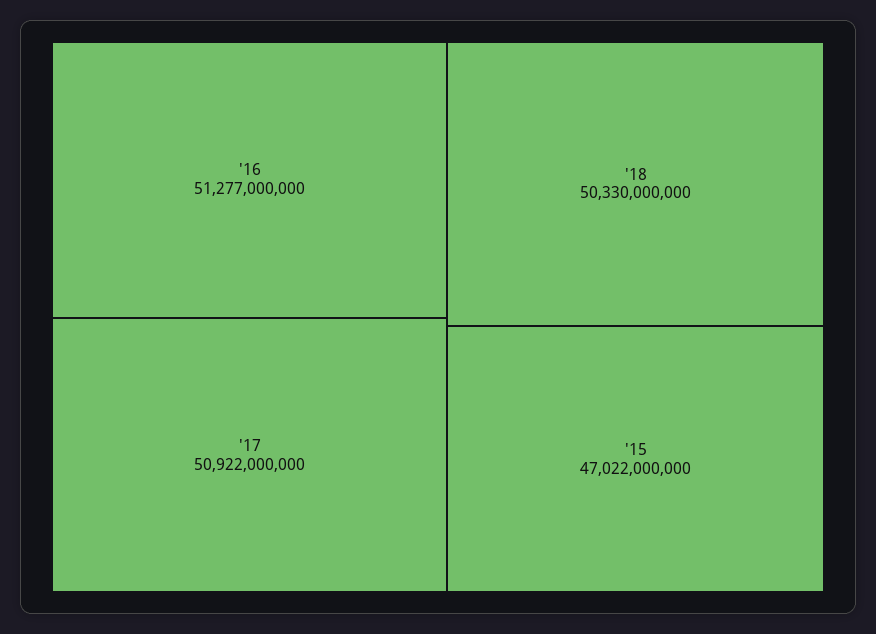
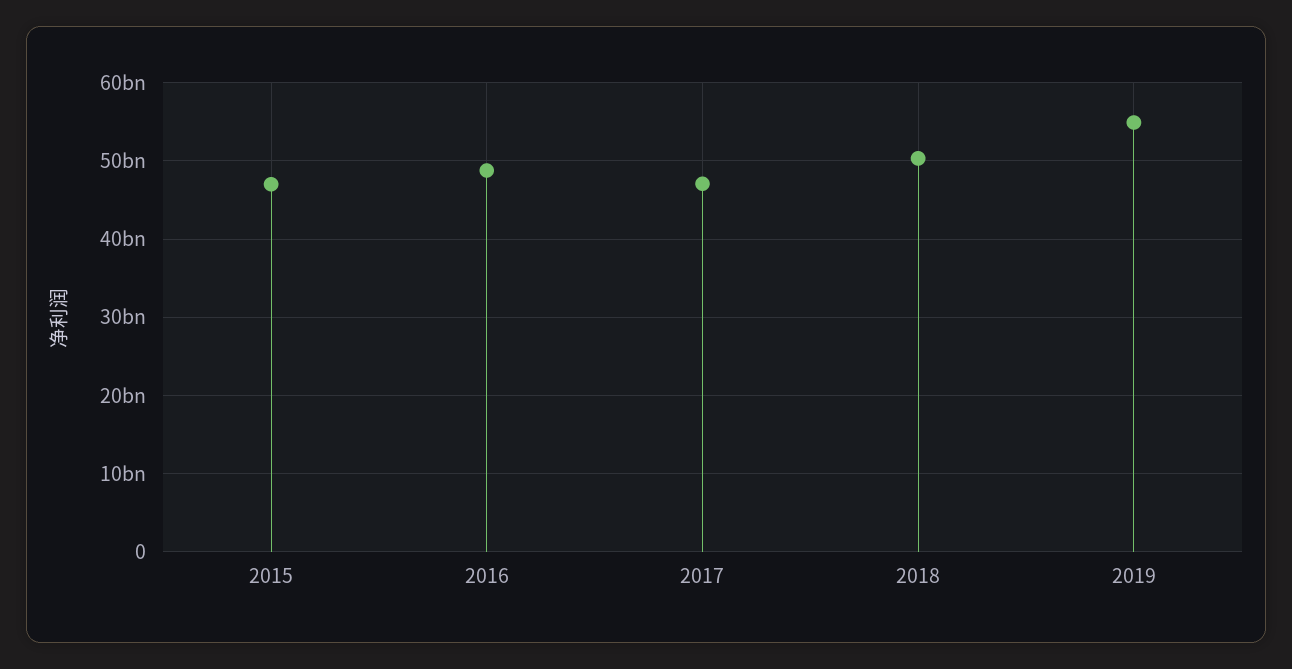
'16: 51277000000 -> 49000000000
'17: 50922000000 -> 47000000000
2019: none -> 55000000000

